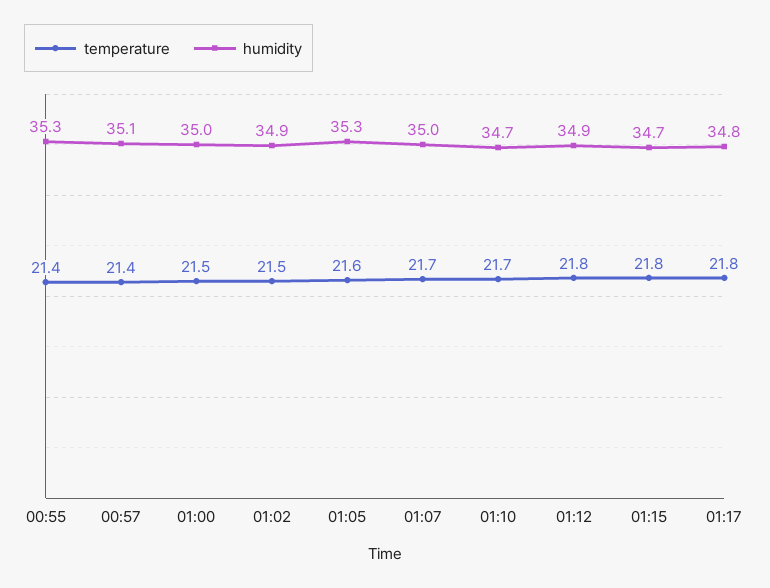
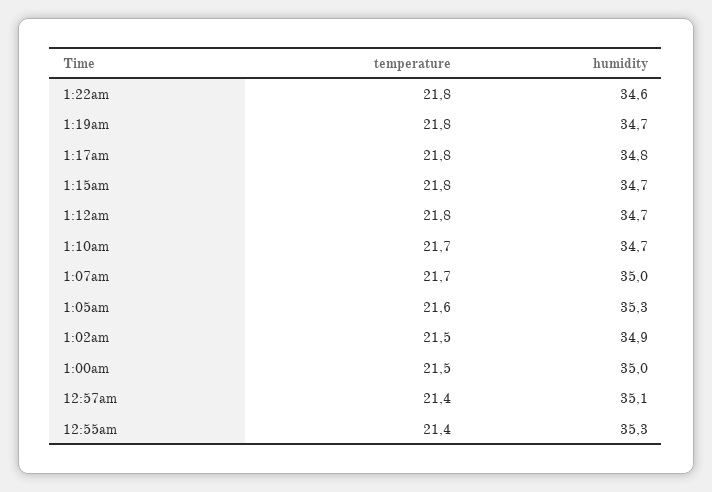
humidity, 01:12: 34.9 -> 34.7
temperature, 1:22am: none -> 21.8
humidity, 1:22am: none -> 34.6
temperature, 1:19am: none -> 21.8
humidity, 1:19am: none -> 34.7

